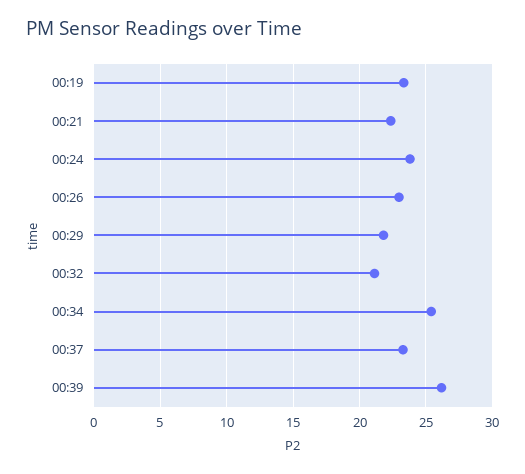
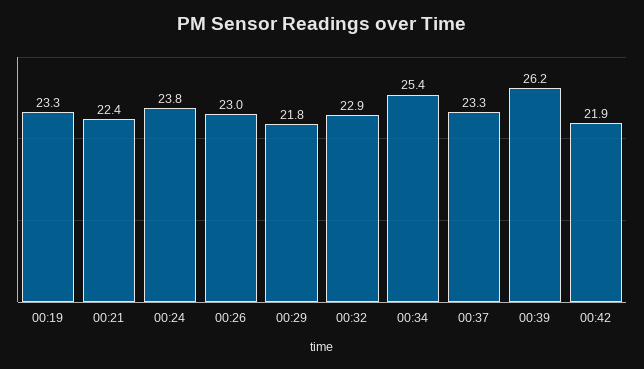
00:32: 21 -> 22.9
00:42: none -> 21.9

